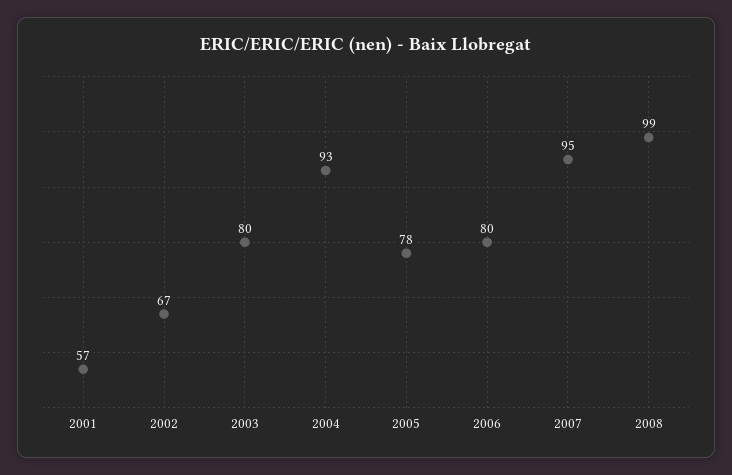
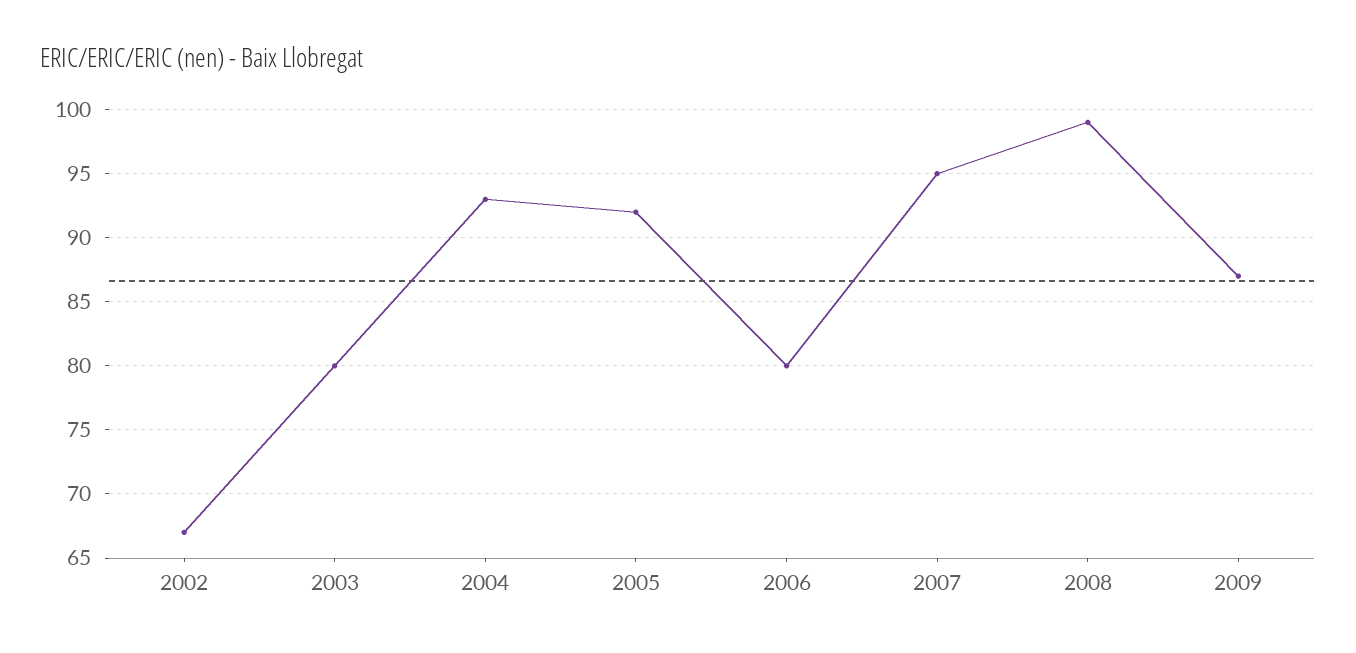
2001: 57 -> none
2005: 78 -> 92
2009: none -> 87

